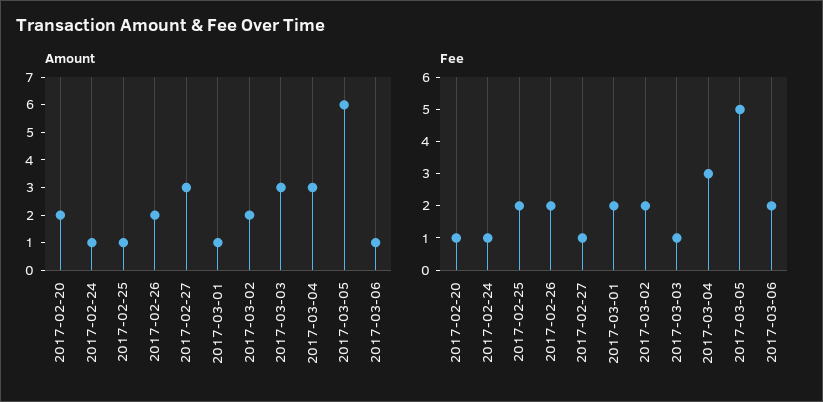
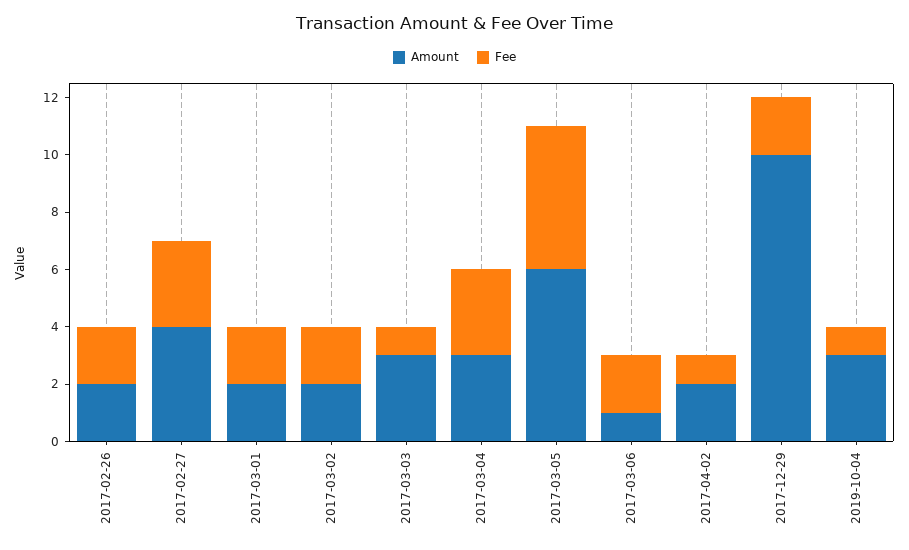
Amount, 2017-02-20: 2 -> none
Amount, 2017-02-24: 1 -> none
Amount, 2017-02-25: 1 -> none
Amount, 2017-02-27: 3 -> 4
Amount, 2017-03-01: 1 -> 2
Fee, 2017-02-20: 1 -> none
Fee, 2017-02-24: 1 -> none
Fee, 2017-02-25: 2 -> none
Fee, 2017-02-27: 1 -> 3
Amount, 2017-04-02: none -> 2
Fee, 2017-04-02: none -> 1
Amount, 2017-12-29: none -> 10
Fee, 2017-12-29: none -> 2
Amount, 2019-10-04: none -> 3
Fee, 2019-10-04: none -> 1

